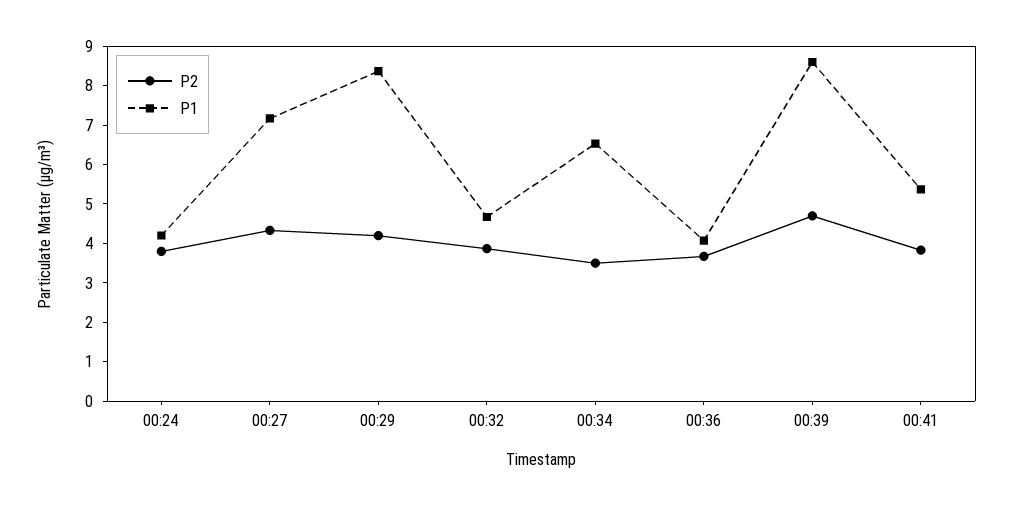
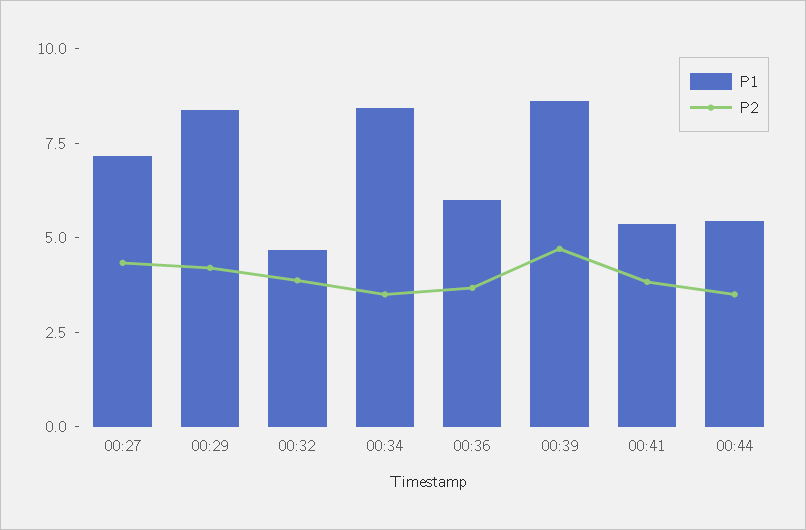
P2, 00:24: 3.75 -> none
P1, 00:24: 4.25 -> none
P1, 00:34: 6.5 -> 8.5
P1, 00:36: 4 -> 6
P1, 00:44: none -> 5.5
P2, 00:44: none -> 3.5

